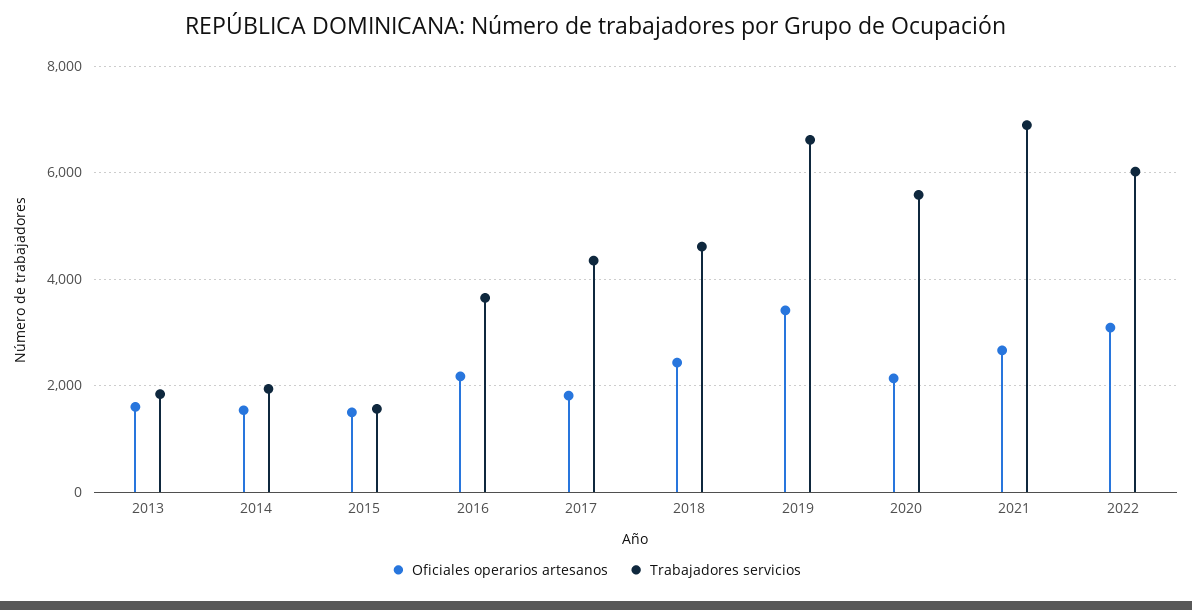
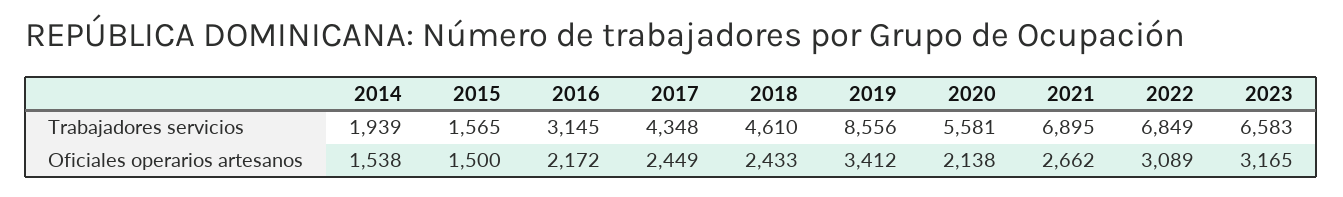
Oficiales operarios artesanos, 2013: 1600 -> none
Trabajadores servicios, 2013: 1800 -> none
Trabajadores servicios, 2016: 3600 -> 3145
Oficiales operarios artesanos, 2017: 1800 -> 2449
Trabajadores servicios, 2019: 6600 -> 8556
Trabajadores servicios, 2022: 6000 -> 6849
Trabajadores servicios, 2023: none -> 6583
Oficiales operarios artesanos, 2023: none -> 3165

